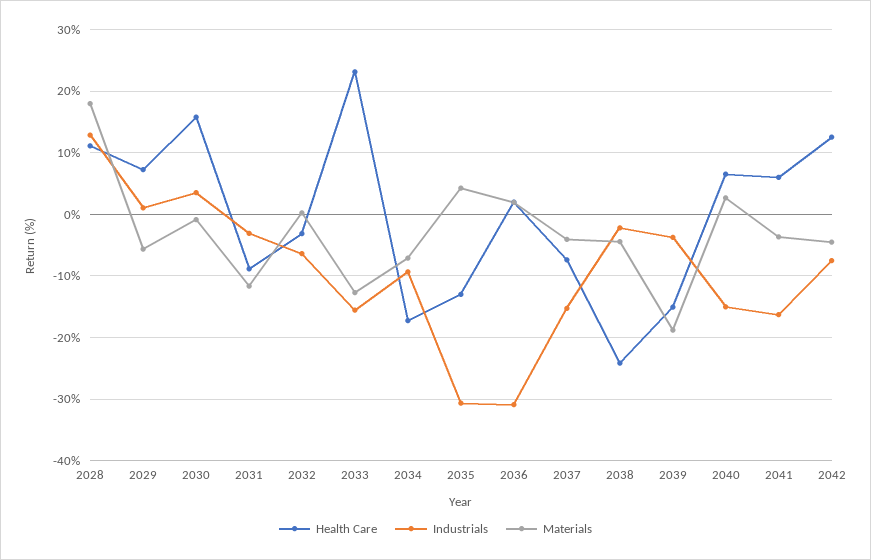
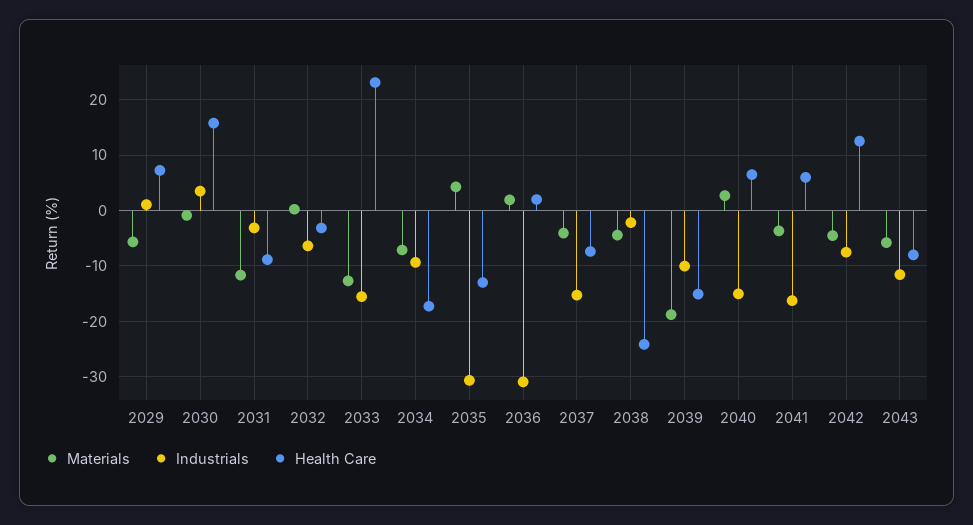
Health Care, 2028: 11 -> none
Industrials, 2028: 13 -> none
Materials, 2028: 18 -> none
Industrials, 2039: -4 -> -10
Materials, 2043: none -> -6
Industrials, 2043: none -> -12
Health Care, 2043: none -> -8

